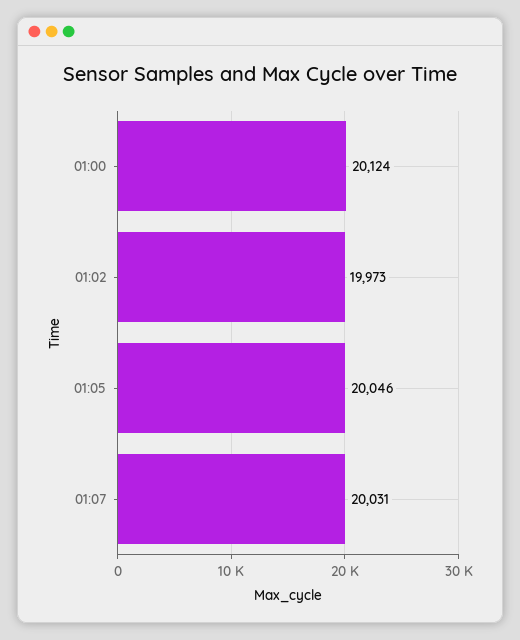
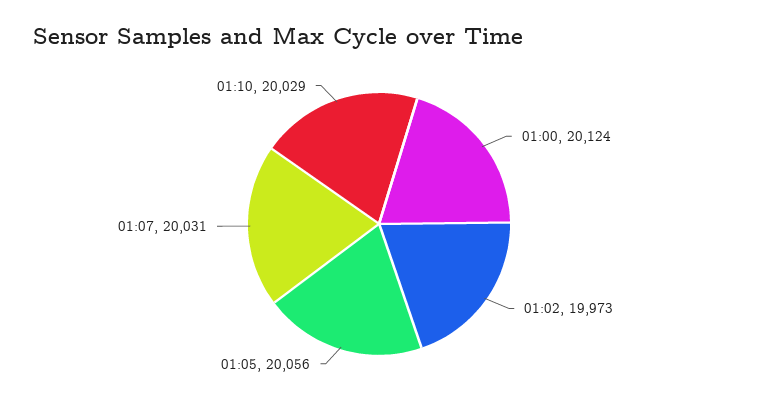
01:05: 20046 -> 20056
01:10: none -> 20029

